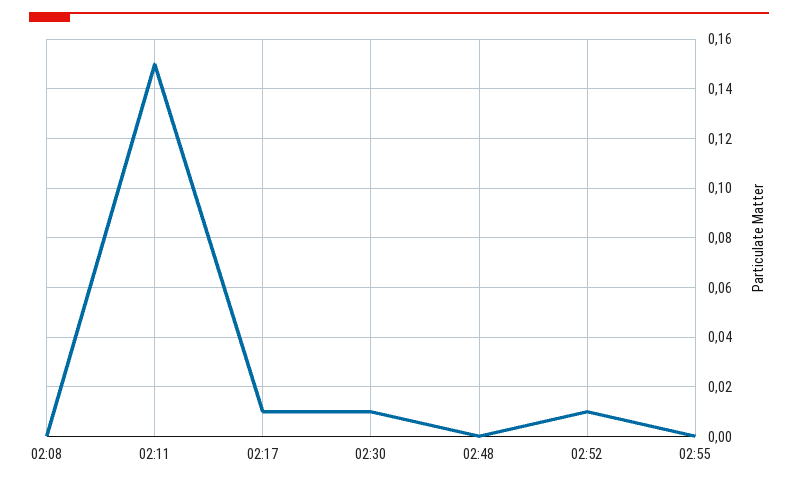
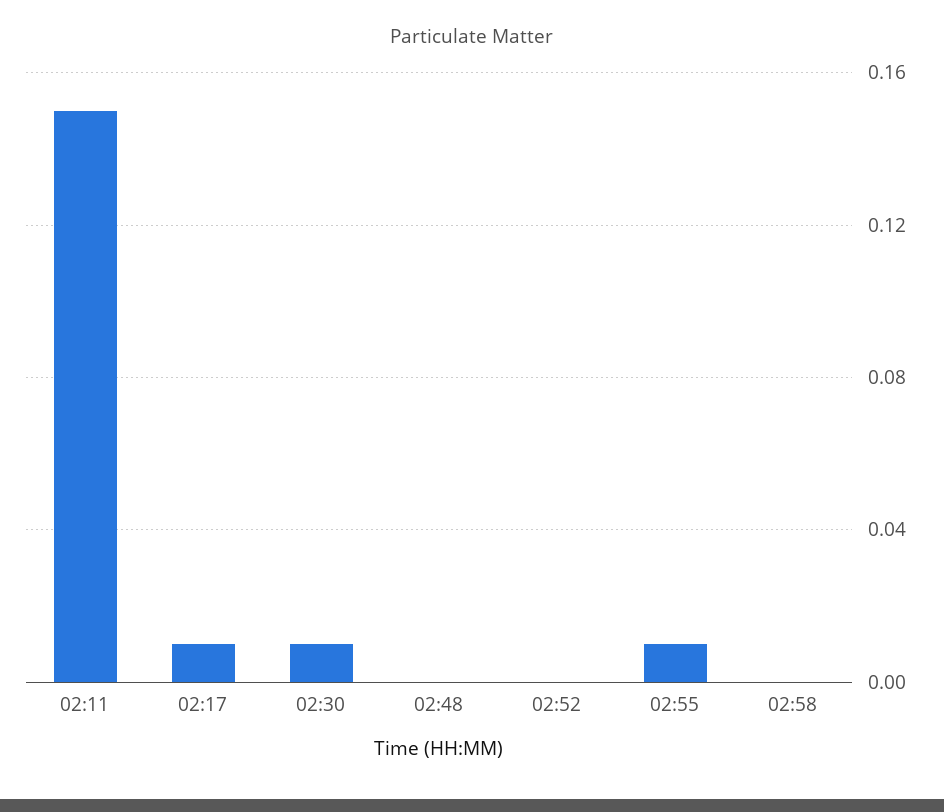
02:08: 0 -> none
02:52: 0.01 -> 0
02:55: 0 -> 0.01
02:58: none -> 0

